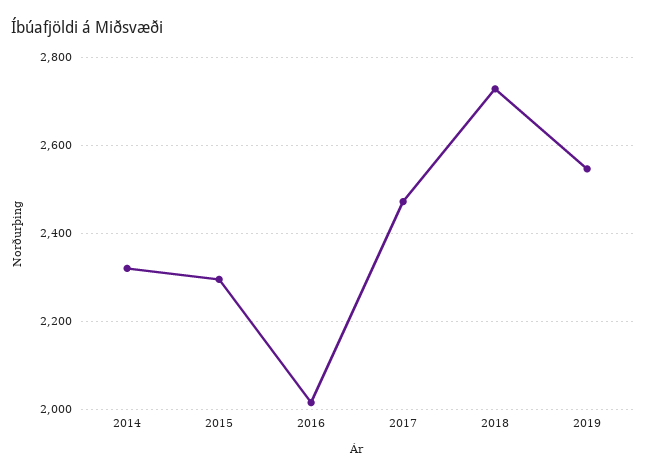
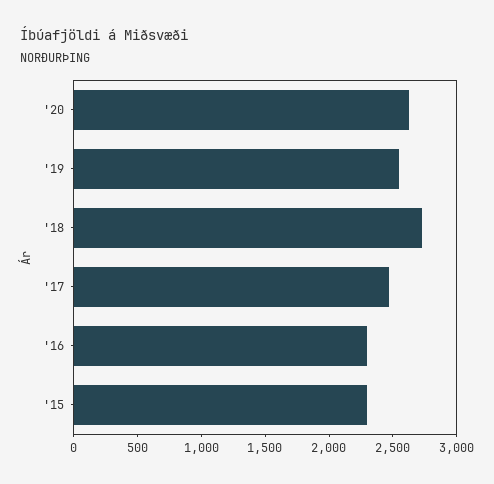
2014: 2320 -> none
2016: 2020 -> 2300
'20: none -> 2600

